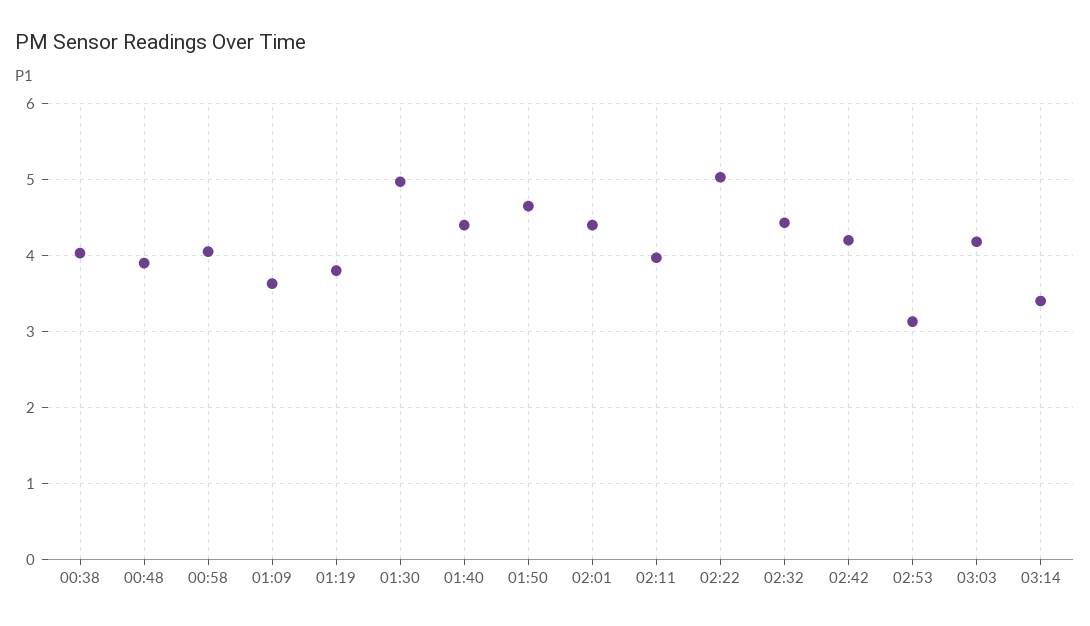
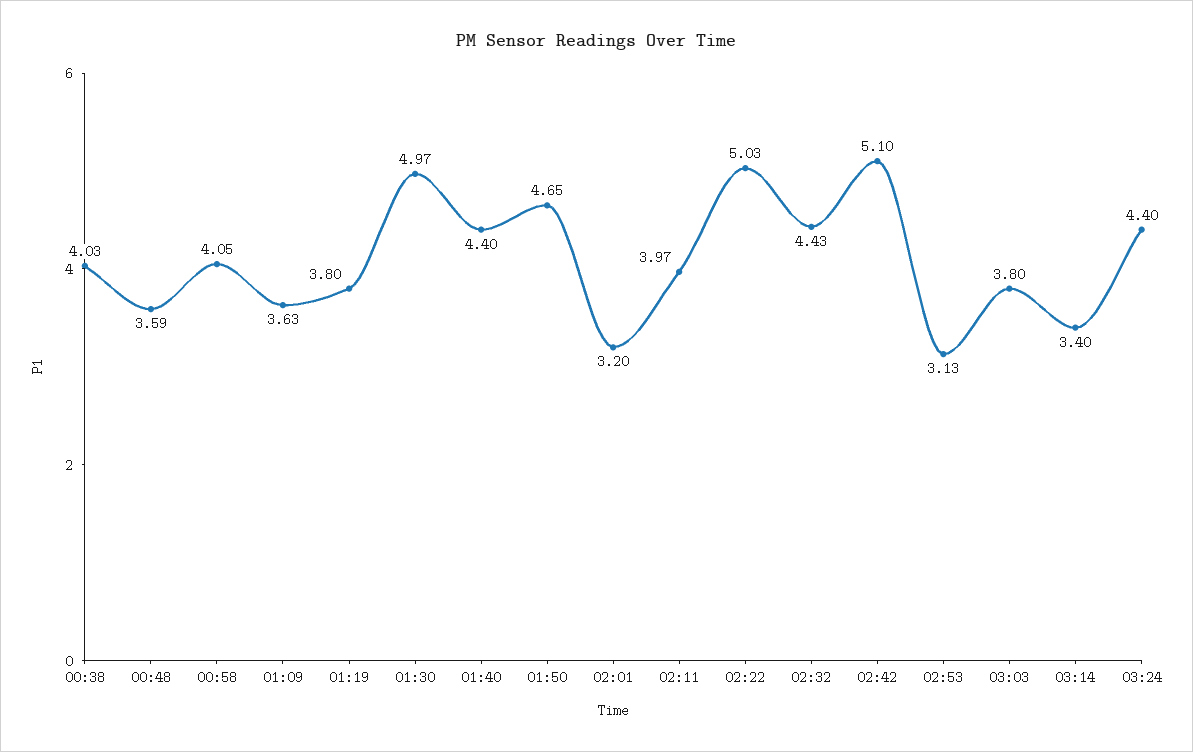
00:48: 3.9 -> 3.59
02:01: 4.4 -> 3.2
02:42: 4.2 -> 5.1
03:03: 4.2 -> 3.8
03:24: none -> 4.4

